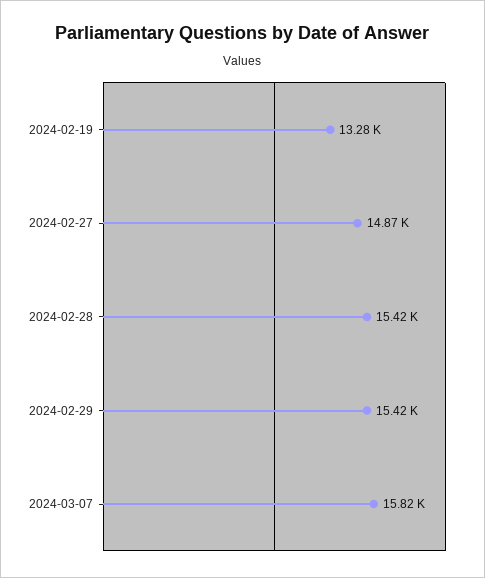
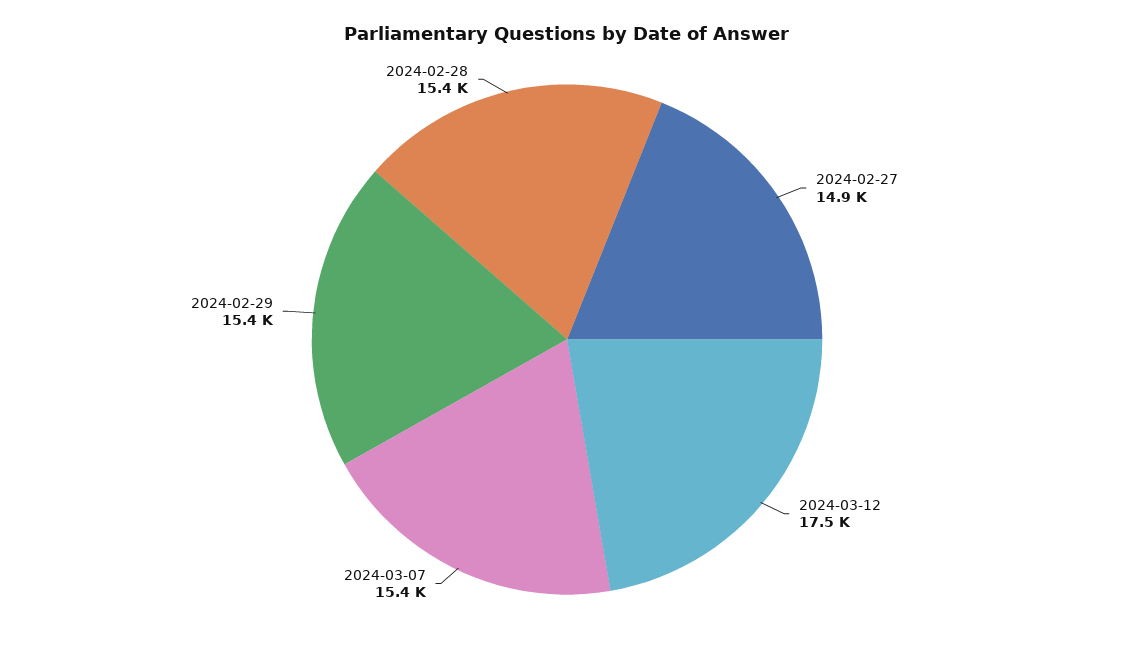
2024-02-19: 13280 -> none
2024-03-07: 15820 -> 15400
2024-03-12: none -> 17500

